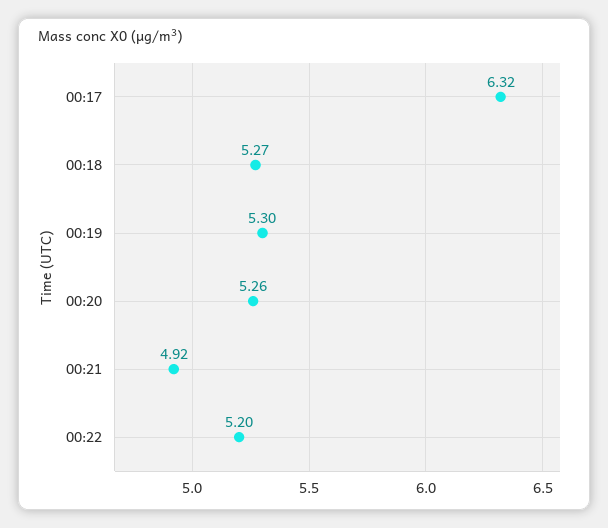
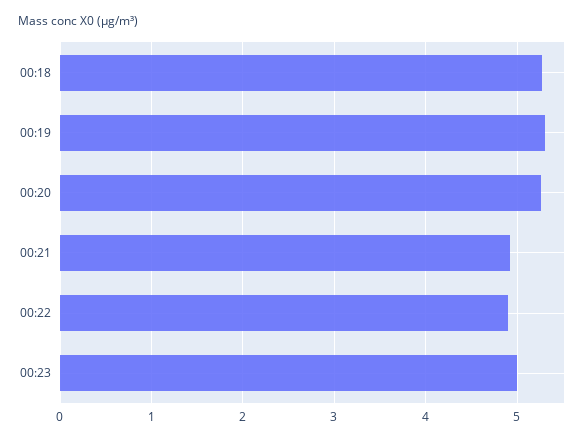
00:17: 6.32 -> none
00:22: 5.2 -> 4.9
00:23: none -> 5

